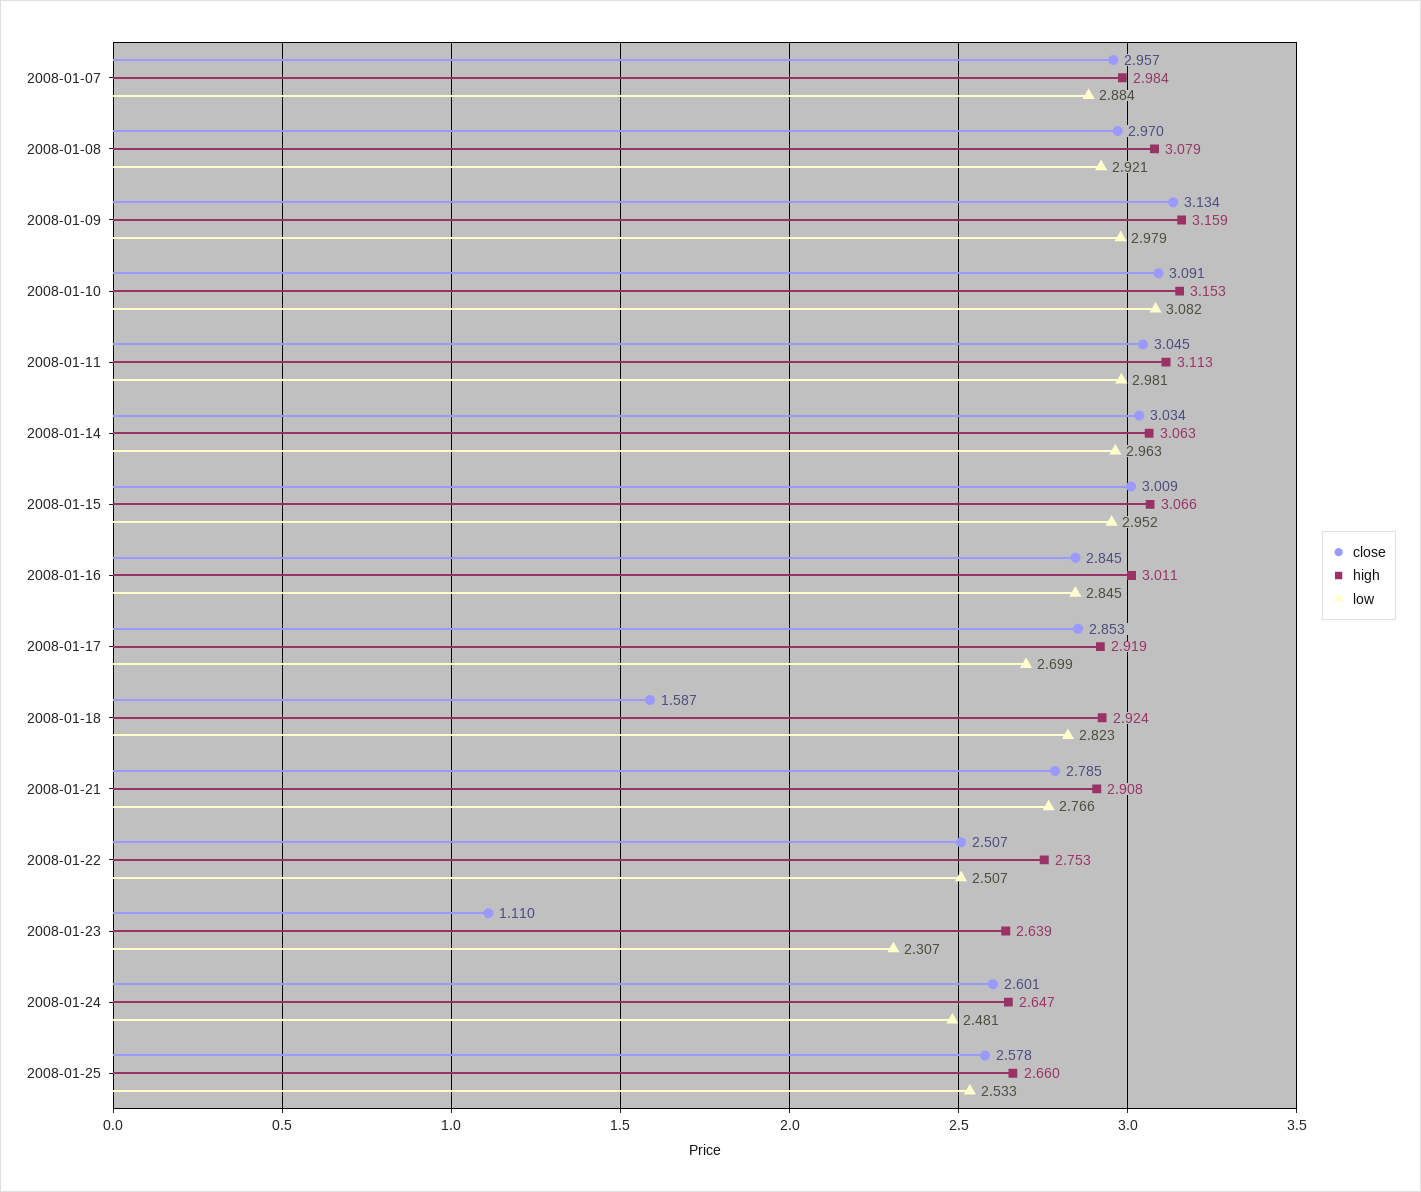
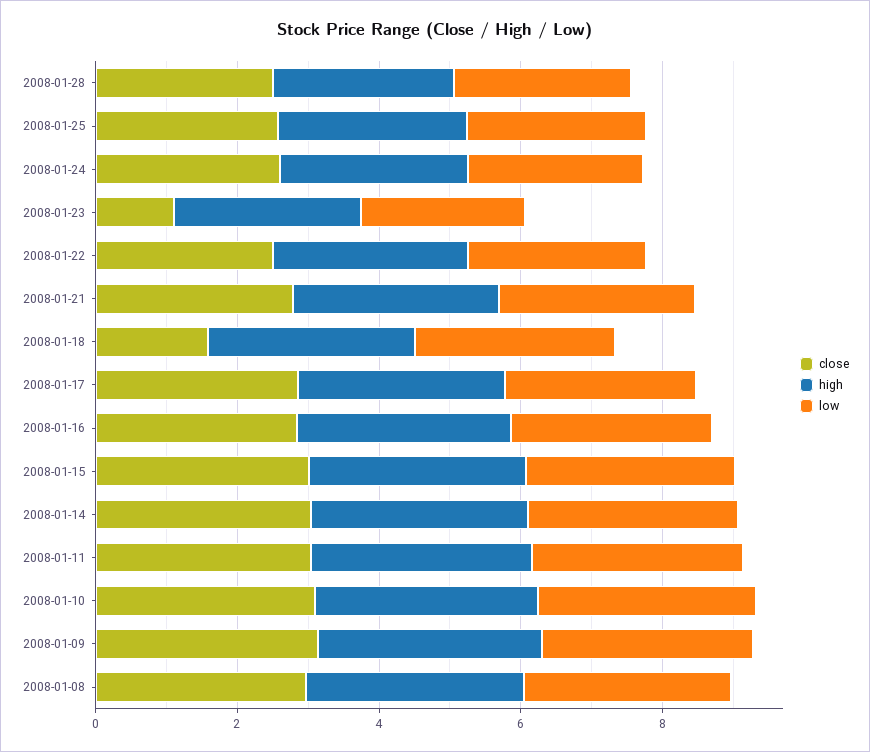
close, 2008-01-07: 2.957 -> none
high, 2008-01-07: 2.984 -> none
low, 2008-01-07: 2.884 -> none
close, 2008-01-28: none -> 2.5
high, 2008-01-28: none -> 2.5
low, 2008-01-28: none -> 2.5

